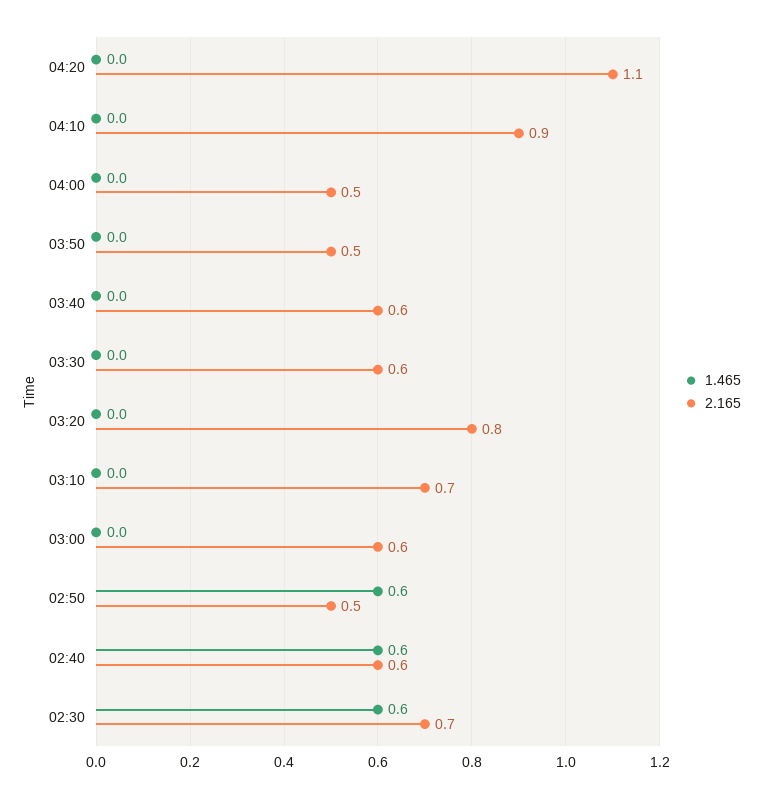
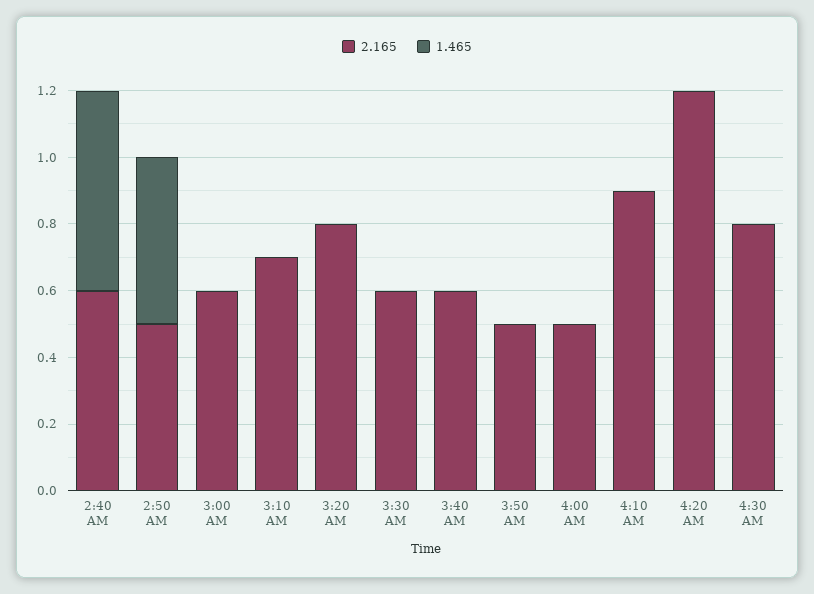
2.165, 04:20: 1.1 -> 1.2
1.465, 02:50: 0.6 -> 0.5
1.465, 02:30: 0.6 -> none
2.165, 02:30: 0.7 -> none
2.165, 4:30 AM: none -> 0.8
1.465, 4:30 AM: none -> 0

